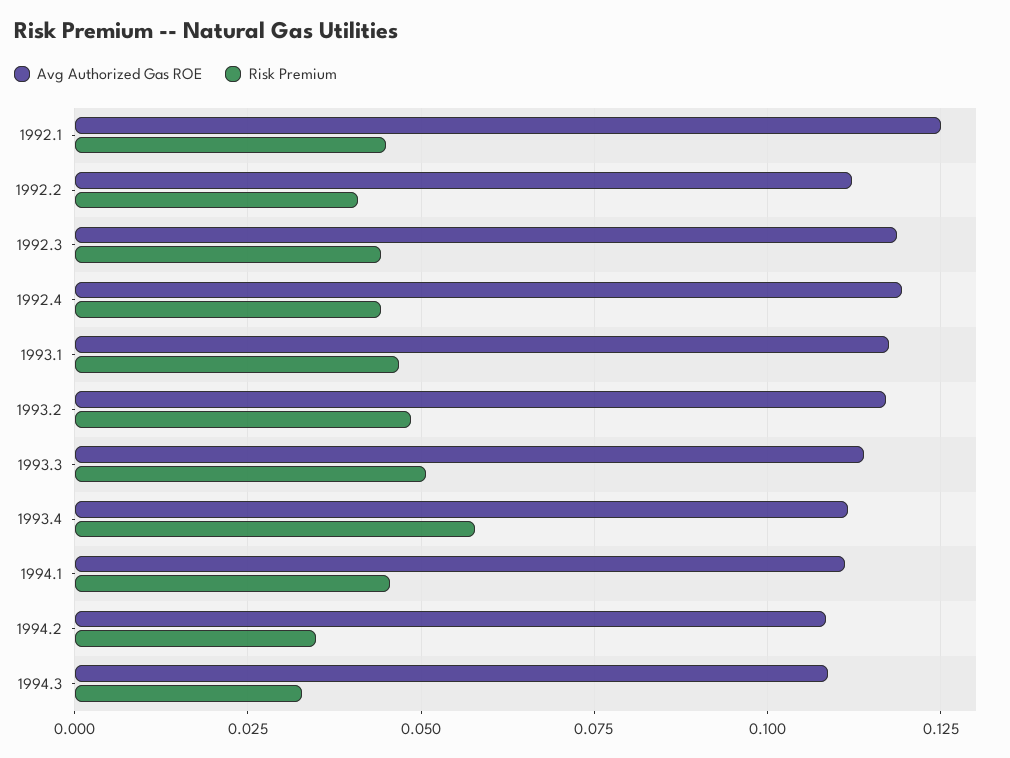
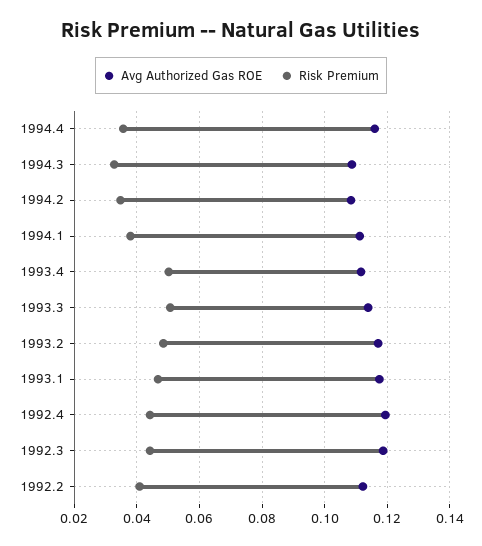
Avg Authorized Gas ROE, 1992.1: 0.125 -> none
Risk Premium, 1992.1: 0.045 -> none
Risk Premium, 1993.4: 0.0575 -> 0.05
Risk Premium, 1994.1: 0.045 -> 0.038
Avg Authorized Gas ROE, 1994.4: none -> 0.116
Risk Premium, 1994.4: none -> 0.036

